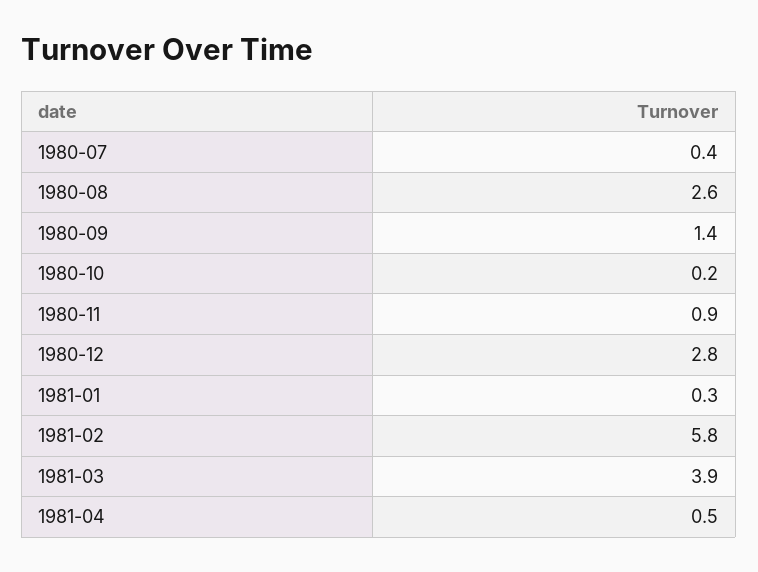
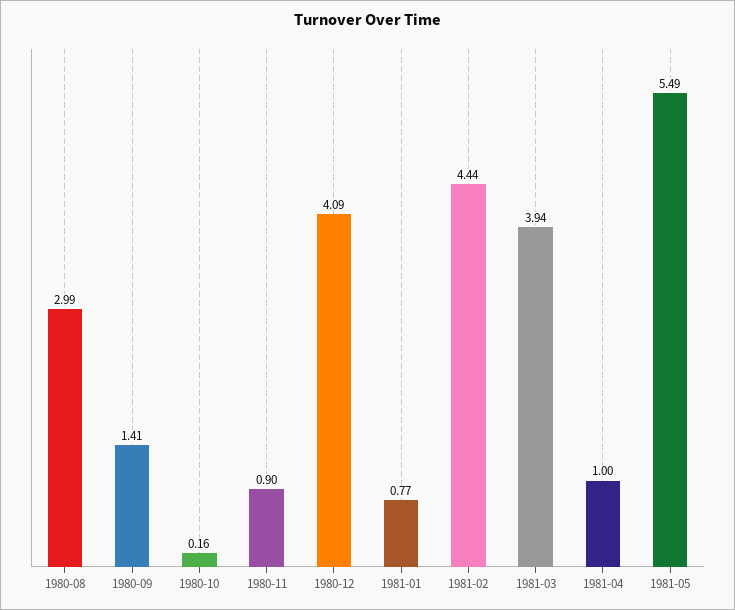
1980-07: 0.4 -> none
1980-08: 2.6 -> 2.99
1980-12: 2.8 -> 4.09
1981-01: 0.3 -> 0.77
1981-02: 5.8 -> 4.44
1981-04: 0.5 -> 1
1981-05: none -> 5.49

